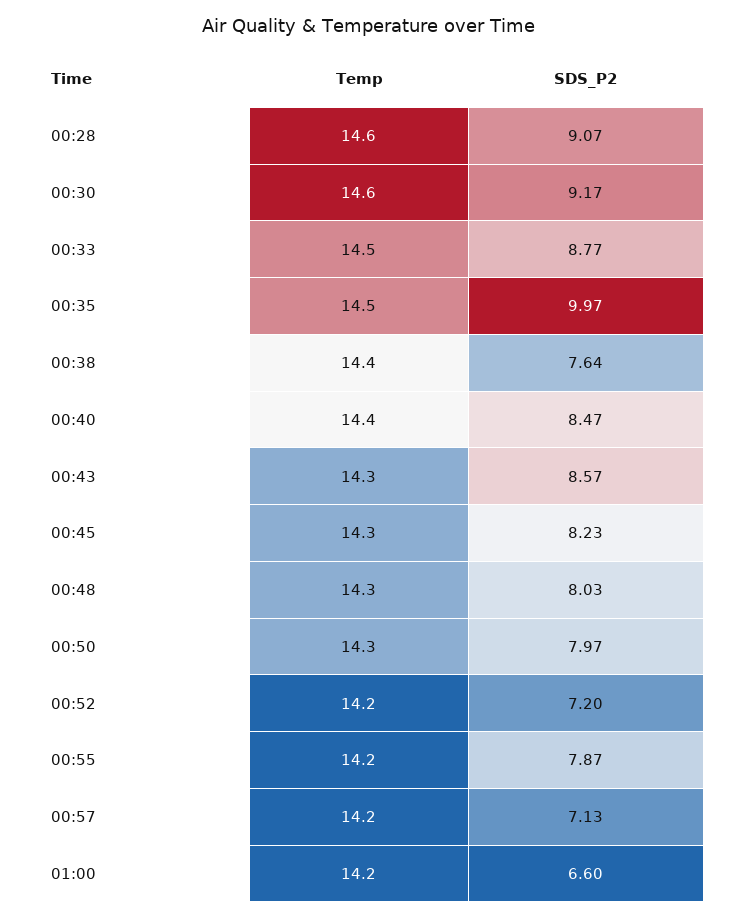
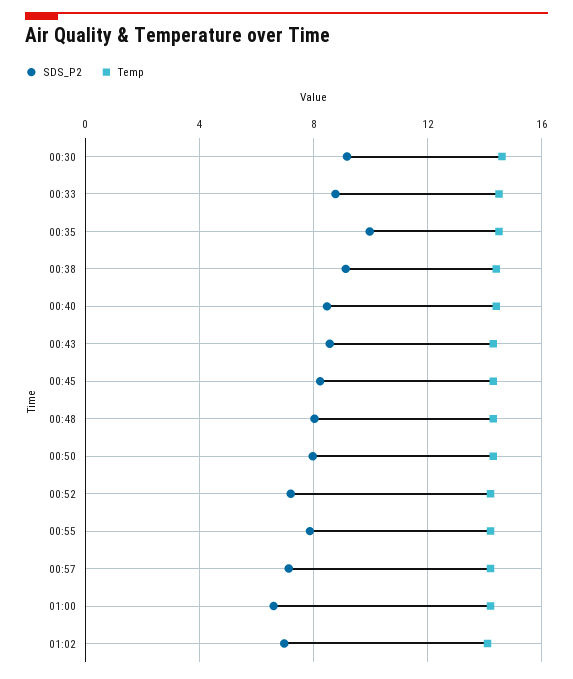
Temp, 00:28: 14.6 -> none
SDS_P2, 00:28: 9.07 -> none
SDS_P2, 00:38: 7.64 -> 9
SDS_P2, 01:02: none -> 7
Temp, 01:02: none -> 14

